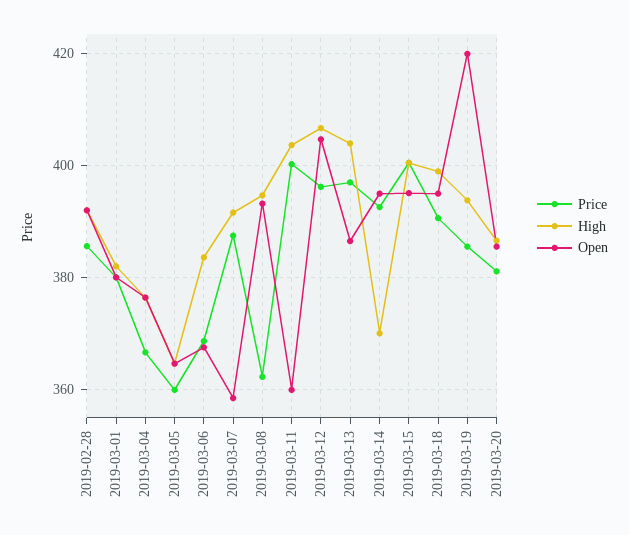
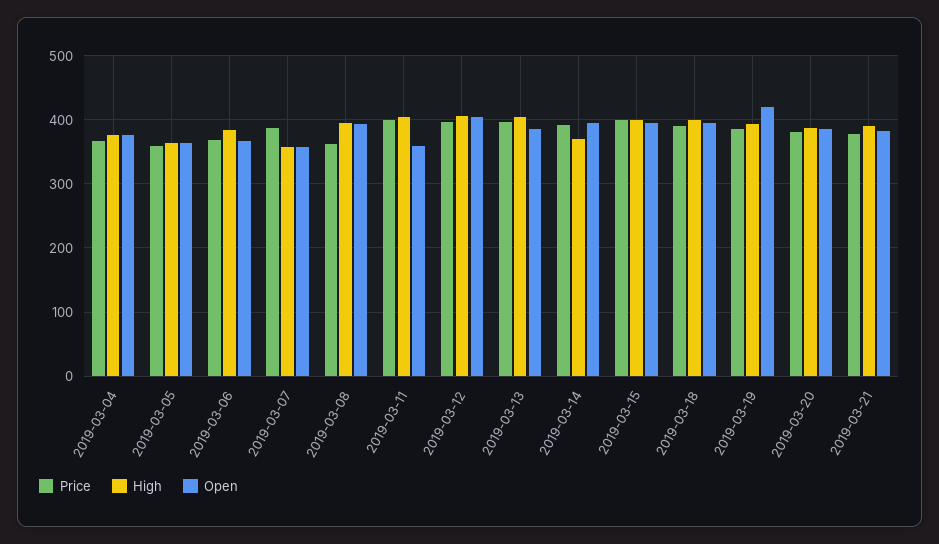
Price, 2019-02-28: 386 -> none
High, 2019-02-28: 392 -> none
Open, 2019-02-28: 392 -> none
Price, 2019-03-01: 380 -> none
High, 2019-03-01: 382 -> none
Open, 2019-03-01: 380 -> none
High, 2019-03-07: 392 -> 360
Price, 2019-03-21: none -> 380
High, 2019-03-21: none -> 390
Open, 2019-03-21: none -> 380

